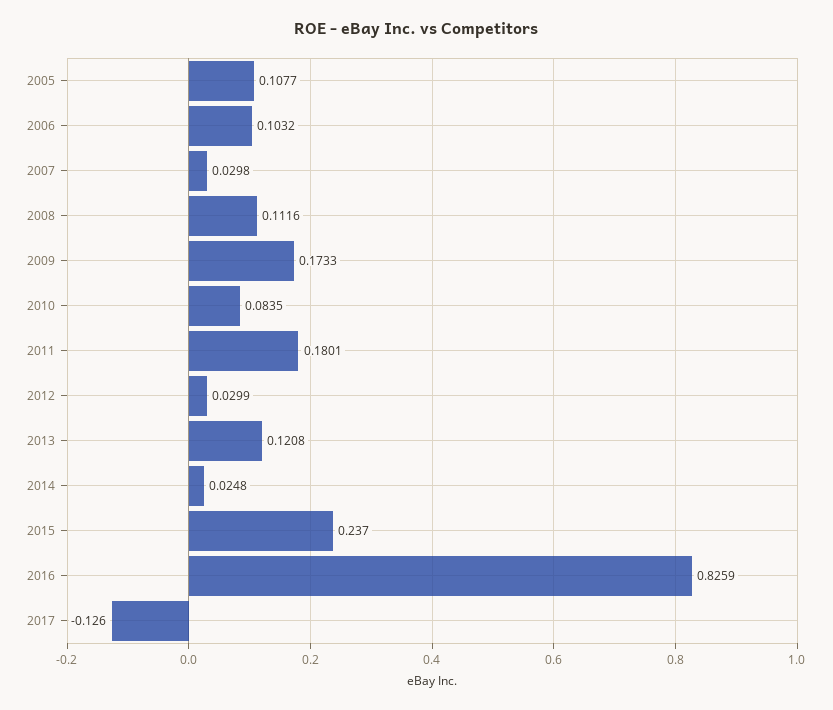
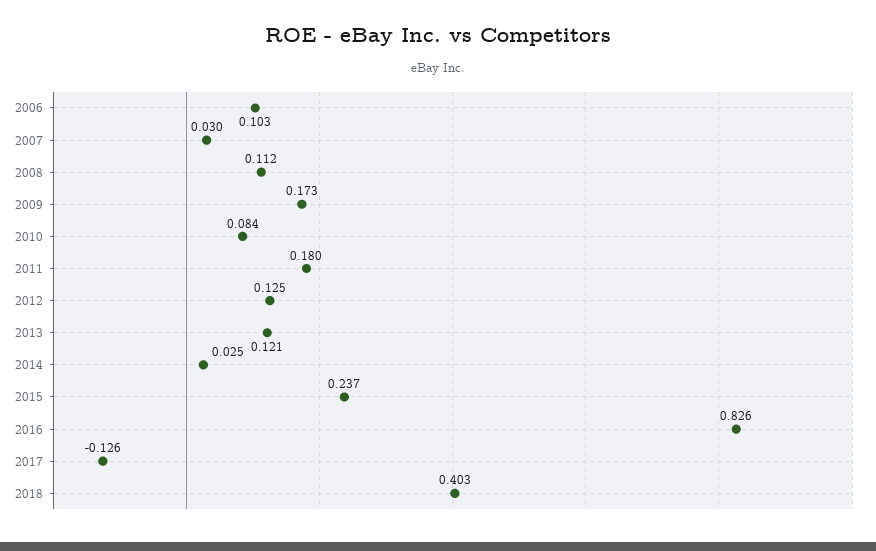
2005: 0.1077 -> none
2012: 0.0299 -> 0.125
2018: none -> 0.403

